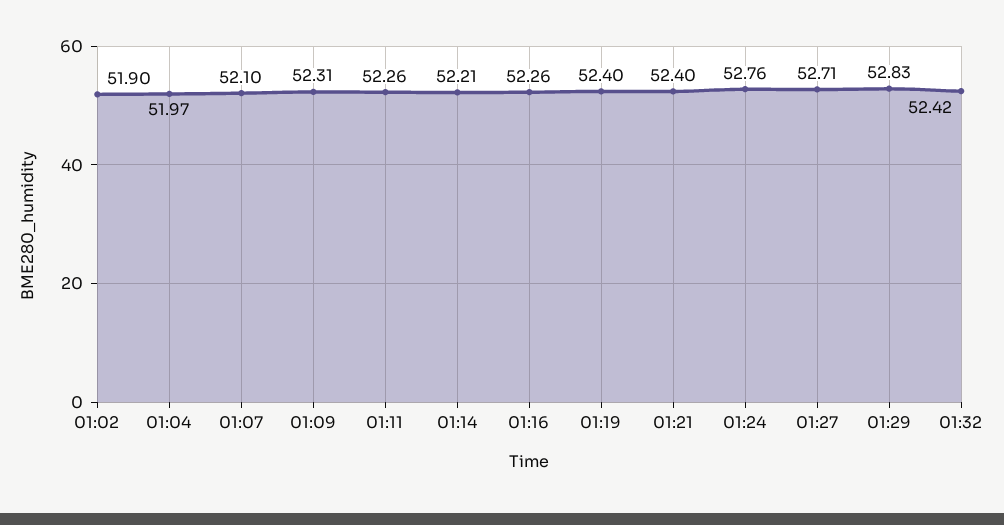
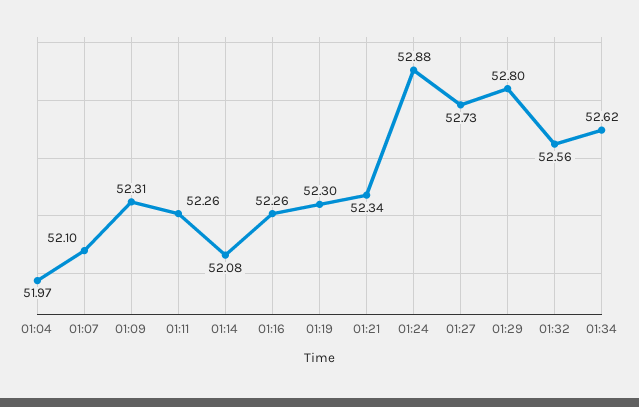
01:02: 51.9 -> none
01:14: 52.21 -> 52.08
01:19: 52.4 -> 52.3
01:21: 52.4 -> 52.34
01:24: 52.76 -> 52.88
01:27: 52.71 -> 52.73
01:29: 52.83 -> 52.8
01:32: 52.42 -> 52.56
01:34: none -> 52.62

